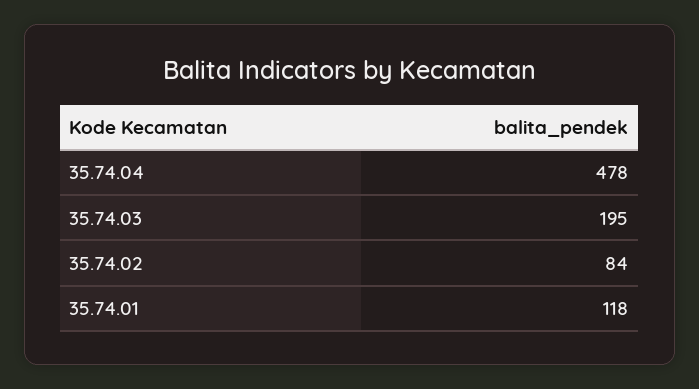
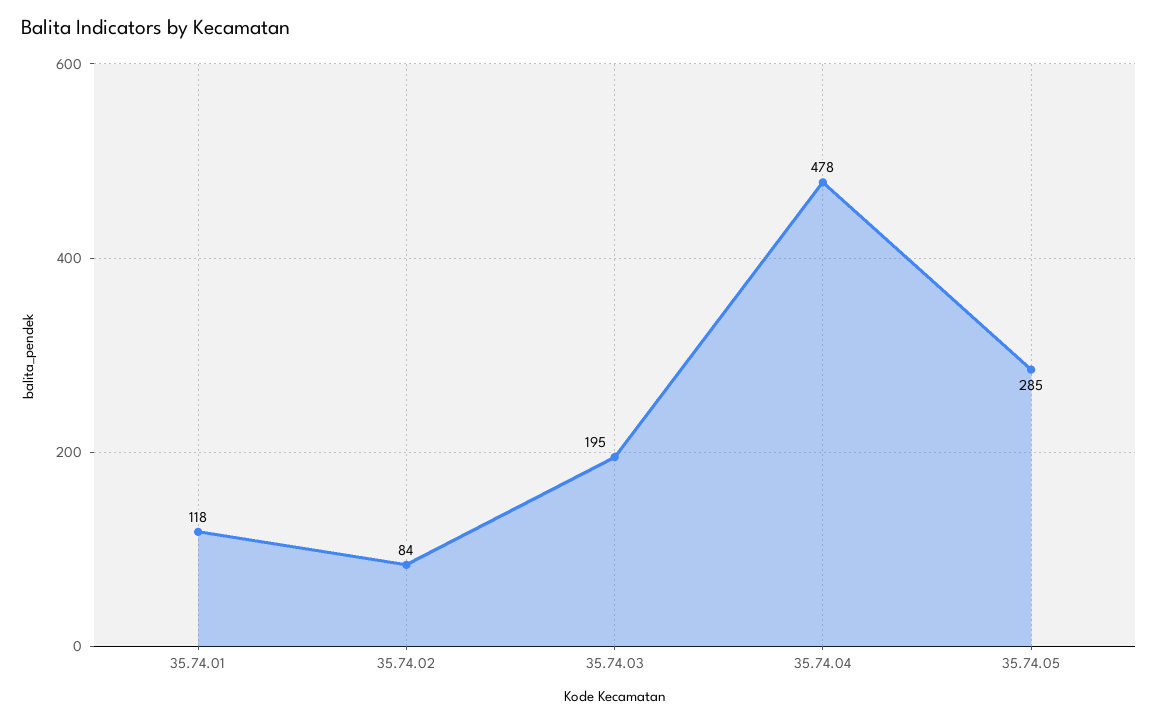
35.74.05: none -> 285

